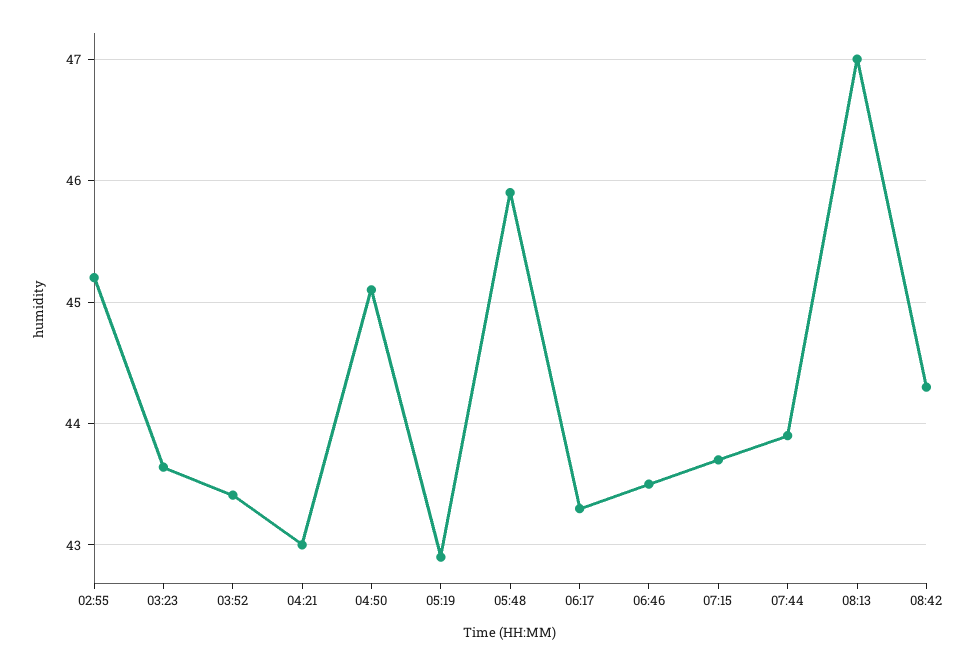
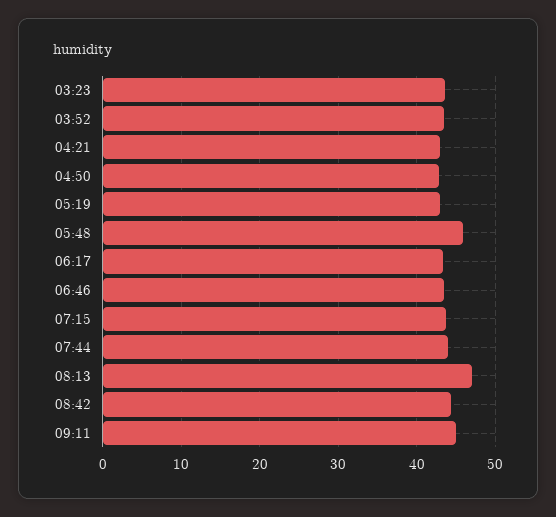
02:55: 45.2 -> none
04:50: 45.1 -> 43
09:11: none -> 45

